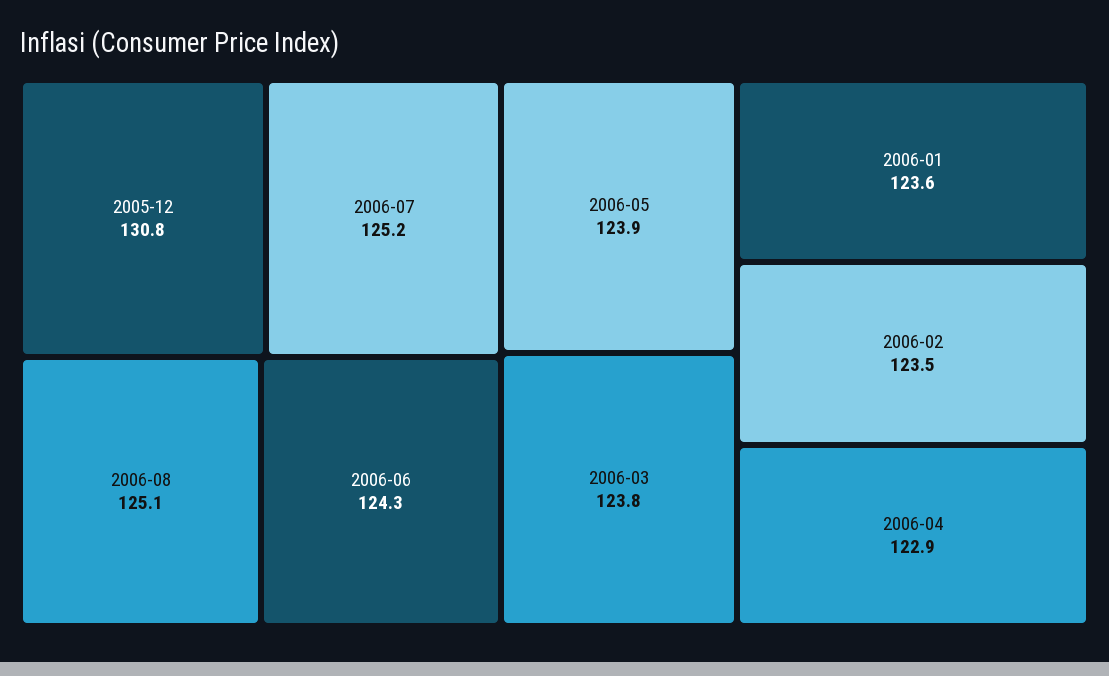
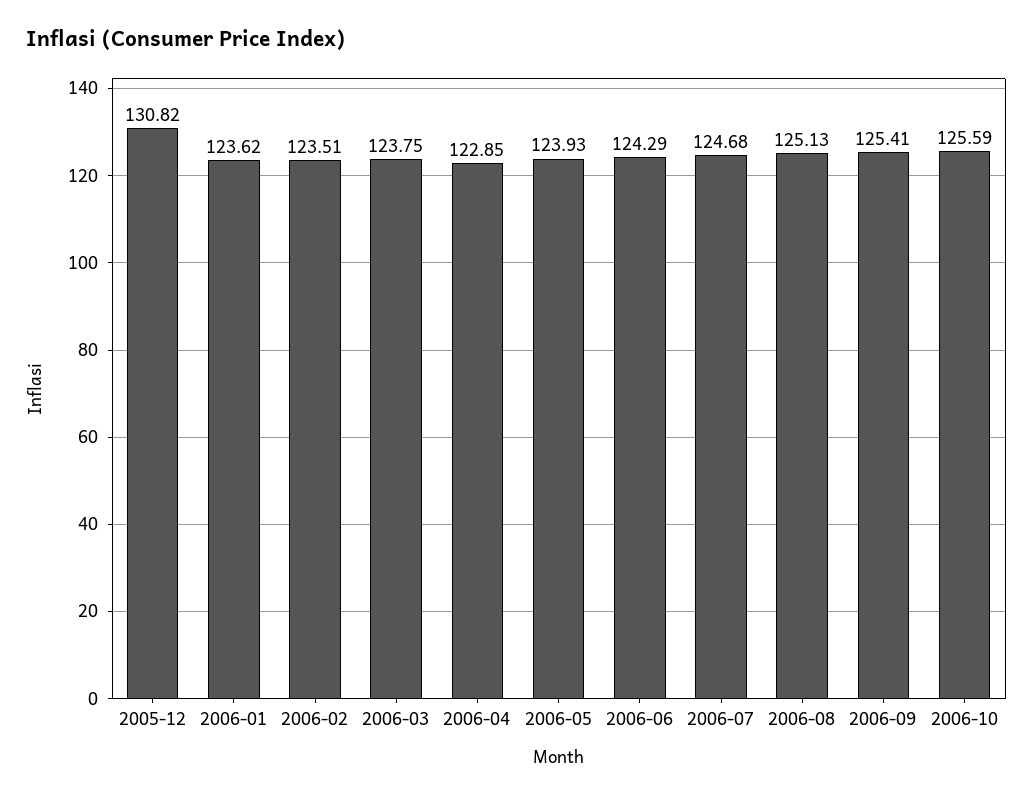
2006-07: 125.2 -> 124.68
2006-09: none -> 125.41
2006-10: none -> 125.59

